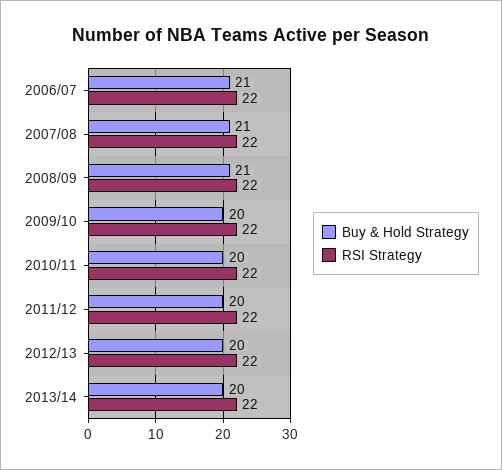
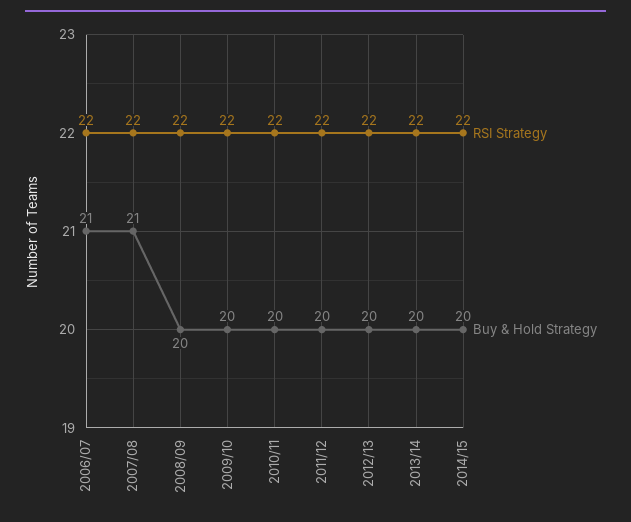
Buy & Hold Strategy, 2008/09: 21 -> 20
RSI Strategy, 2014/15: none -> 22
Buy & Hold Strategy, 2014/15: none -> 20

